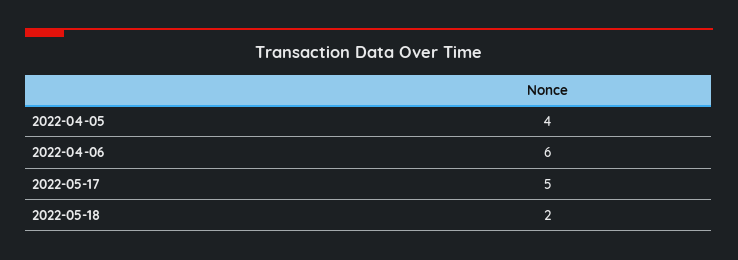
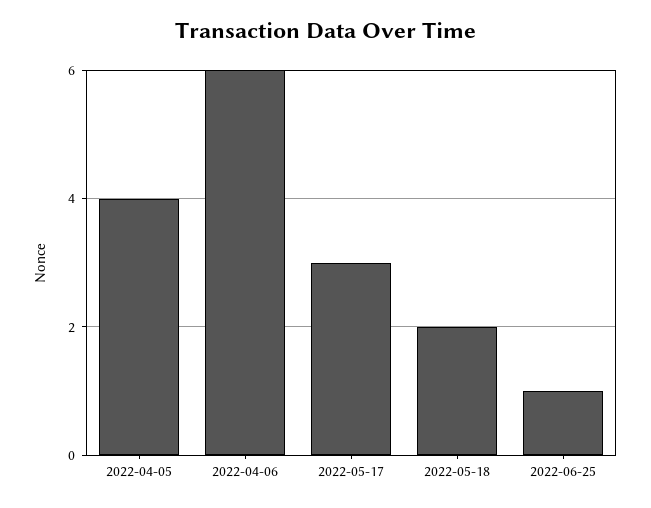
2022-05-17: 5 -> 3
2022-06-25: none -> 1

